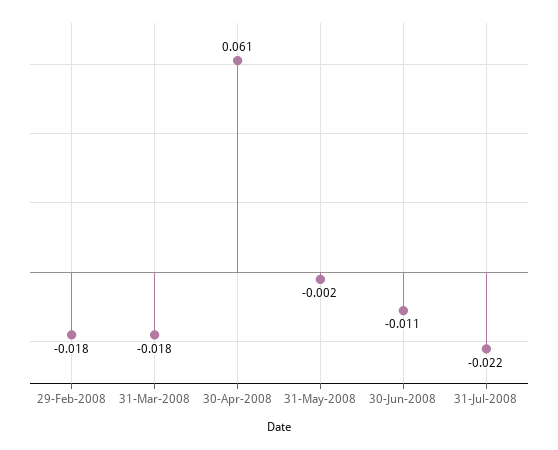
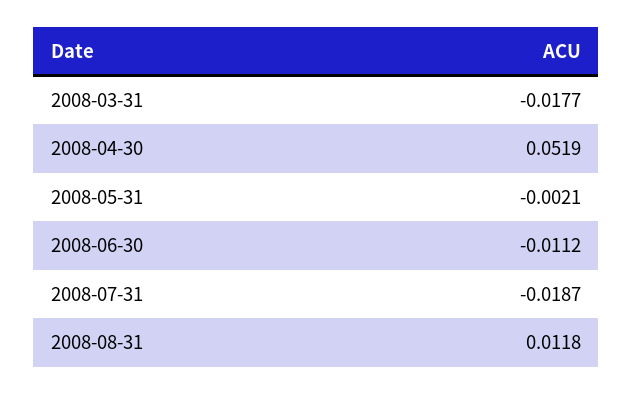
29-Feb-2008: -0.018 -> none
30-Apr-2008: 0.061 -> 0.0519
31-Jul-2008: -0.022 -> -0.0187
2008-08-31: none -> 0.0118

